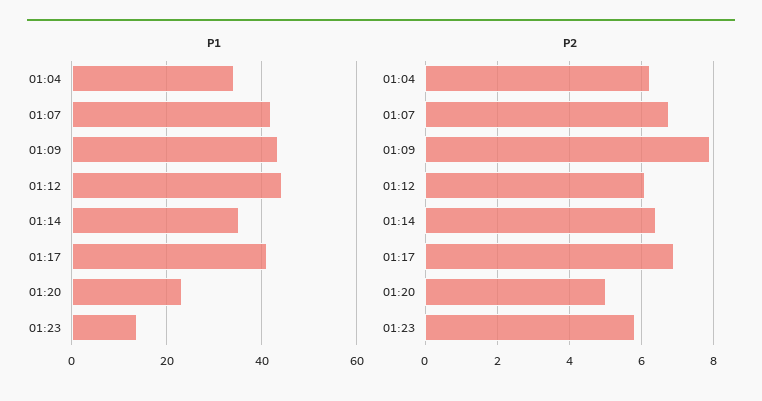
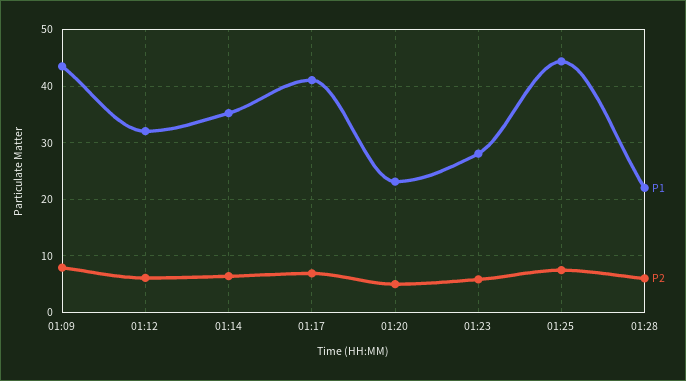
P1, 01:04: 34 -> none
P1, 01:07: 42 -> none
P1, 01:12: 44 -> 32
P1, 01:23: 14 -> 28
P2, 01:04: 6.2 -> none
P2, 01:07: 6.8 -> none
P1, 01:25: none -> 44
P2, 01:25: none -> 8
P1, 01:28: none -> 22
P2, 01:28: none -> 6

